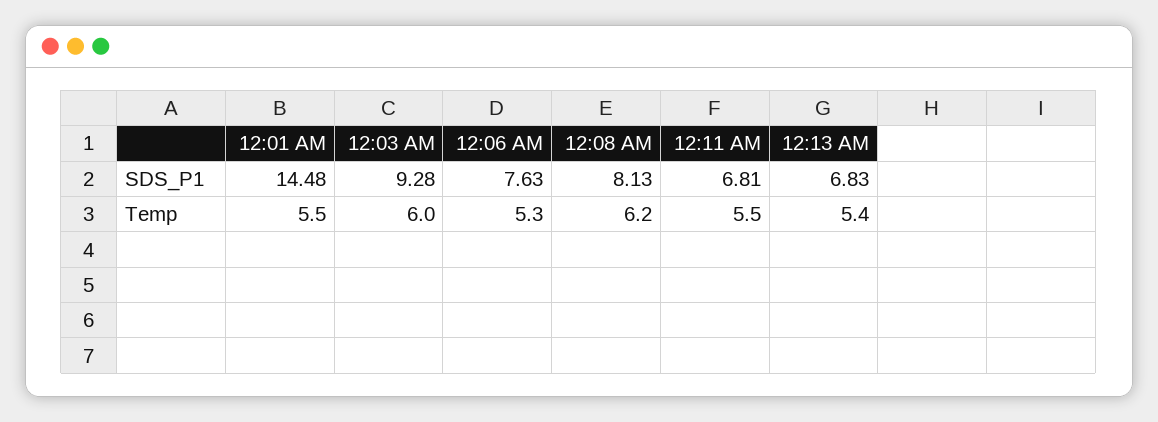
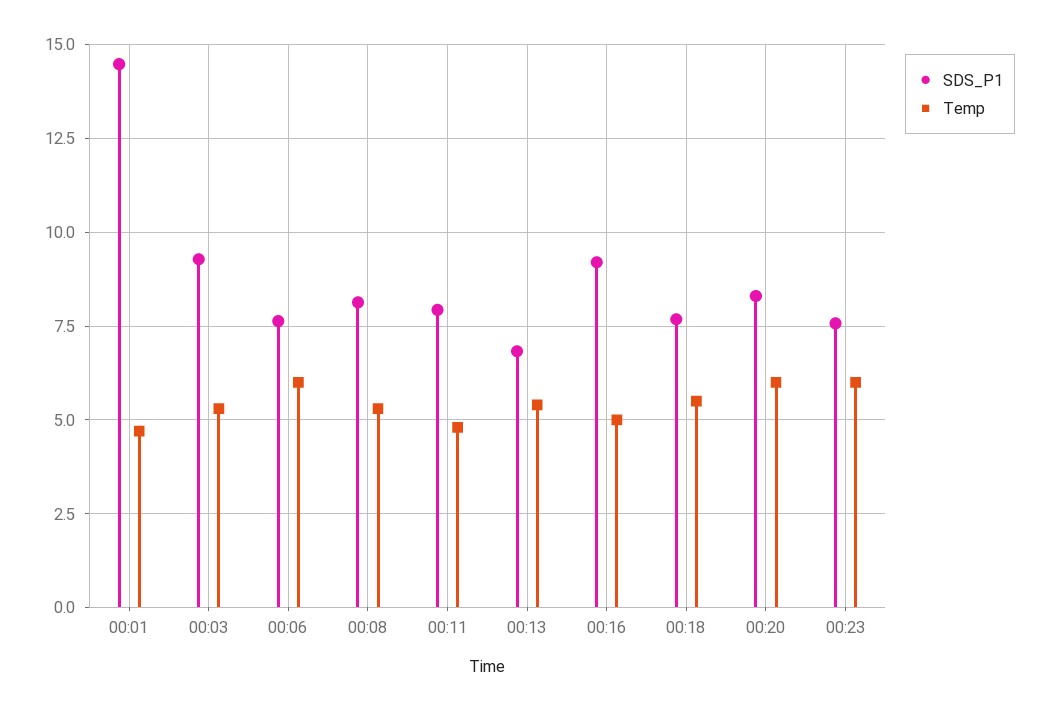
SDS_P1, 12:11 AM: 6.81 -> 8
Temp, 12:01 AM: 5.5 -> 4.75
Temp, 12:03 AM: 6 -> 5.25
Temp, 12:06 AM: 5.3 -> 6
Temp, 12:08 AM: 6.2 -> 5.25
Temp, 12:11 AM: 5.5 -> 4.75
SDS_P1, 00:16: none -> 9.25
Temp, 00:16: none -> 5
SDS_P1, 00:18: none -> 7.75
Temp, 00:18: none -> 5.5
SDS_P1, 00:20: none -> 8.25
Temp, 00:20: none -> 6
SDS_P1, 00:23: none -> 7.5
Temp, 00:23: none -> 6

